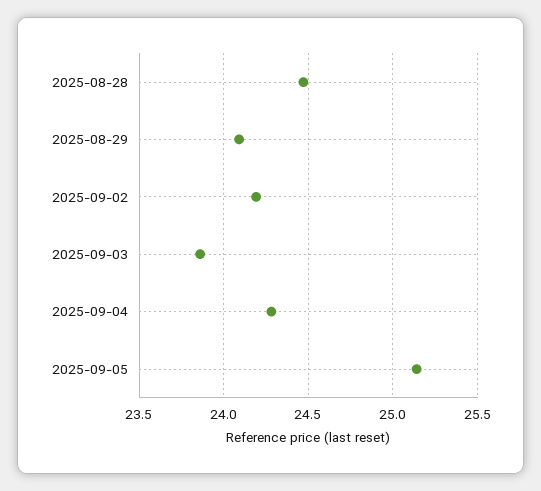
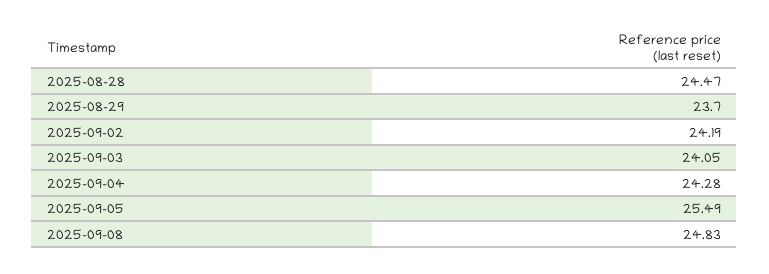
2025-08-29: 24.1 -> 23.7
2025-09-03: 23.85 -> 24.05
2025-09-05: 25.15 -> 25.49
2025-09-08: none -> 24.83

